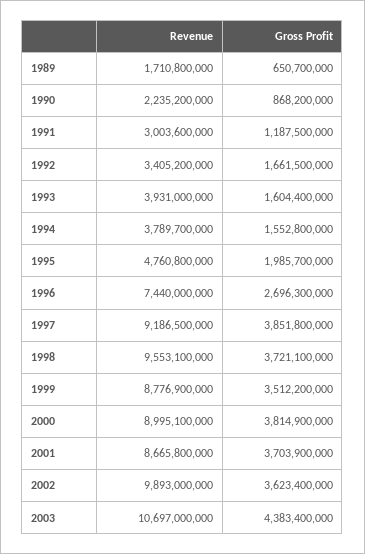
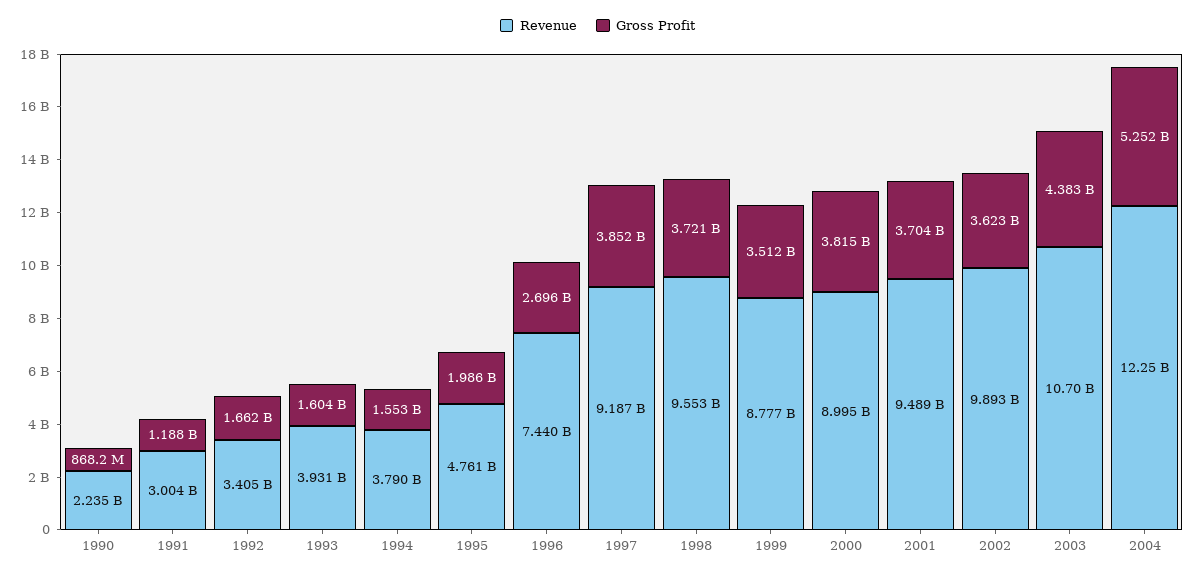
Revenue, 1989: 1710800000 -> none
Gross Profit, 1989: 650700000 -> none
Revenue, 2001: 8665800000 -> 9489000000
Revenue, 2004: none -> 12250000000
Gross Profit, 2004: none -> 5252000000

